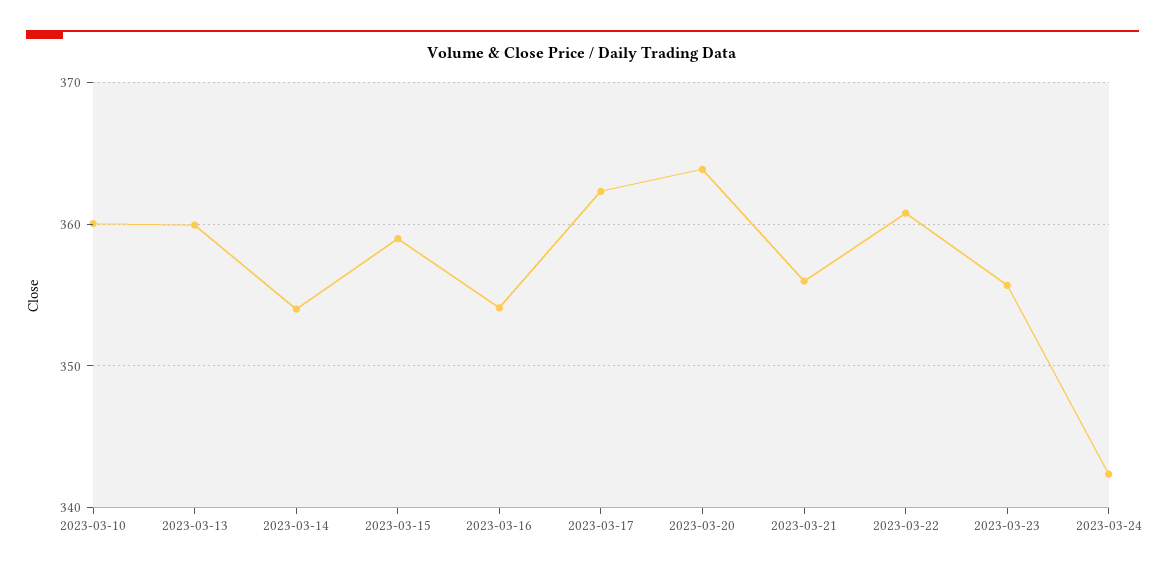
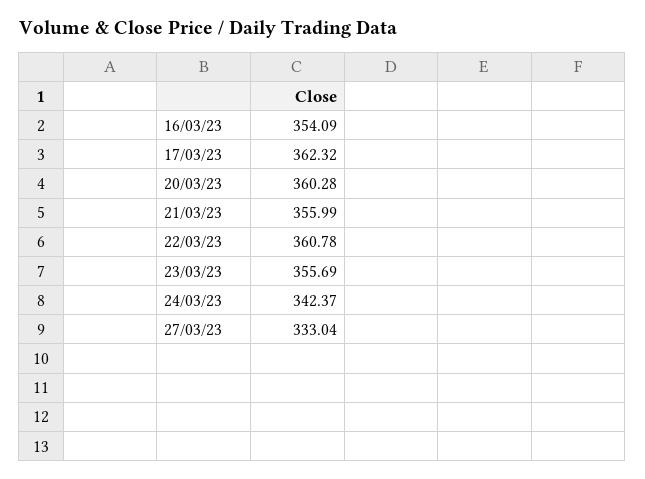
2023-03-10: 360 -> none
2023-03-13: 360 -> none
2023-03-14: 354 -> none
2023-03-15: 359 -> none
2023-03-20: 364 -> 360.28
27/03/23: none -> 333.04

